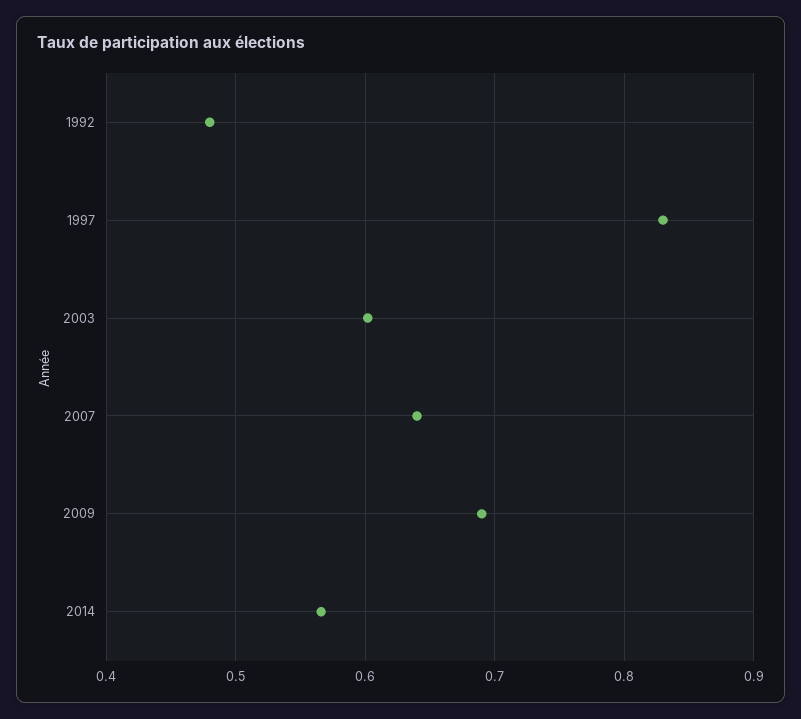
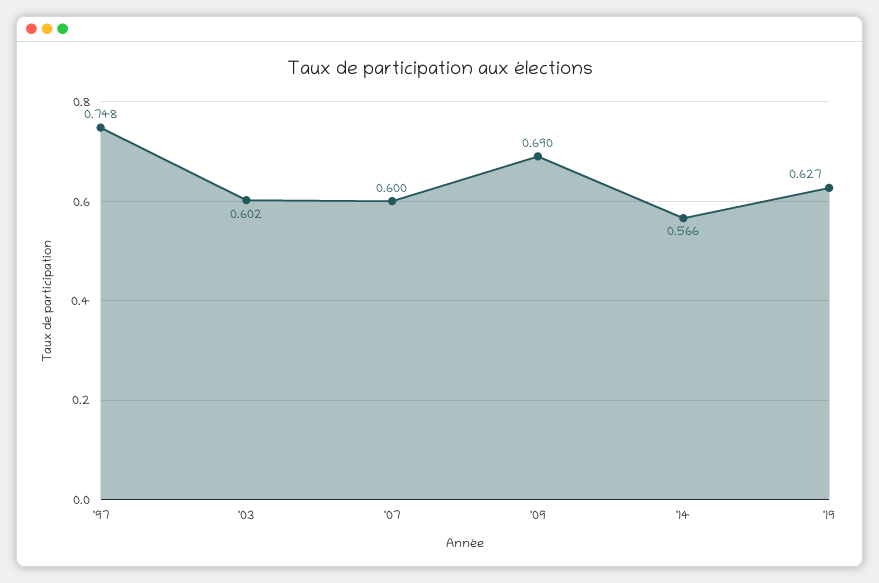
1992: 0.48 -> none
1997: 0.83 -> 0.748
2007: 0.64 -> 0.6
'19: none -> 0.627

